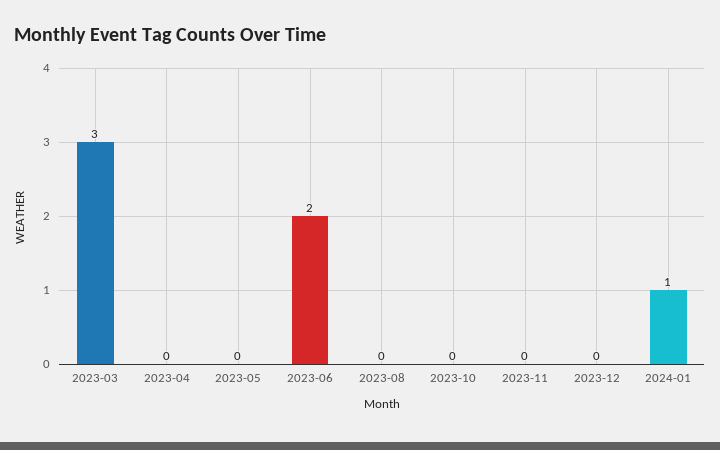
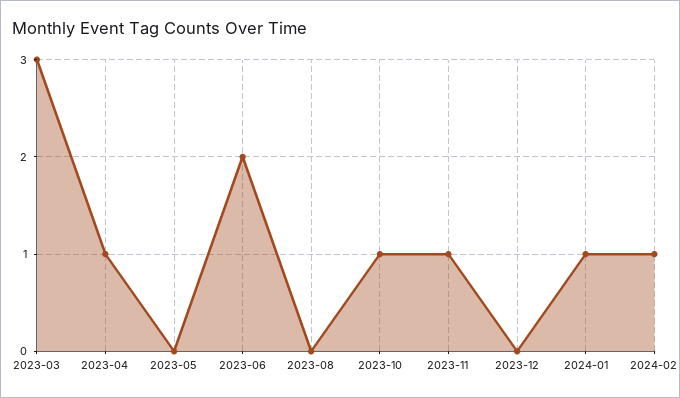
2023-04: 0 -> 1
2023-10: 0 -> 1
2023-11: 0 -> 1
2024-02: none -> 1

